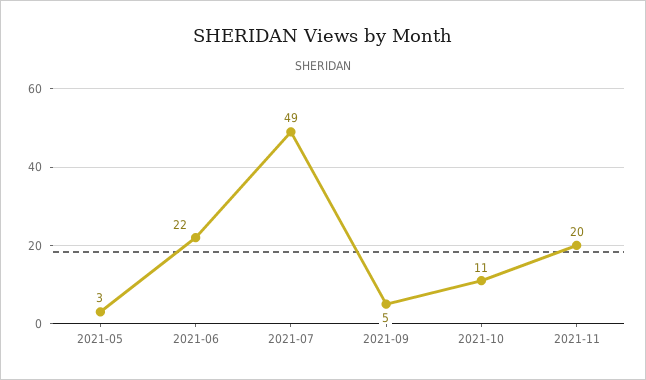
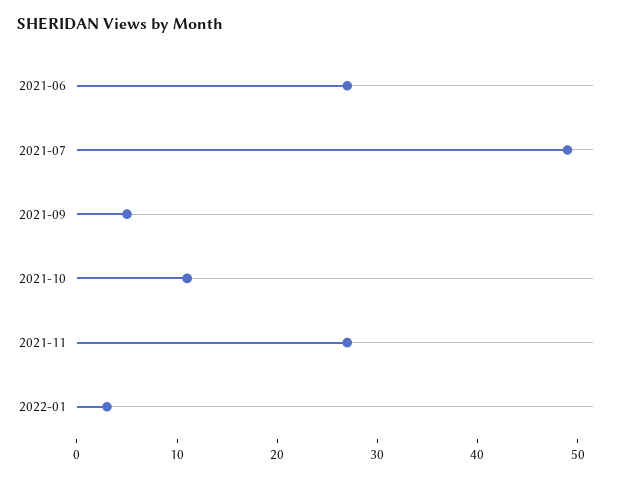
2021-05: 3 -> none
2021-06: 22 -> 27
2021-11: 20 -> 27
2022-01: none -> 3

